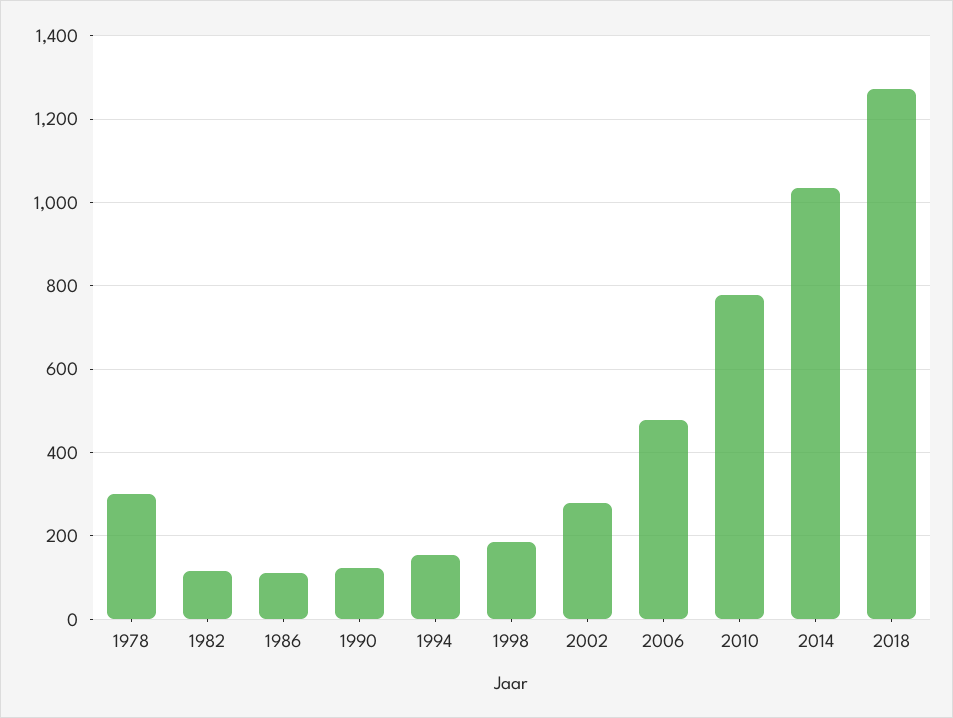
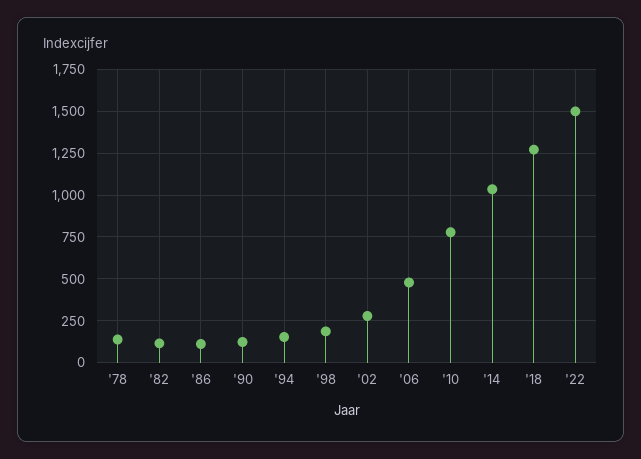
1978: 300 -> 150
'22: none -> 1500

